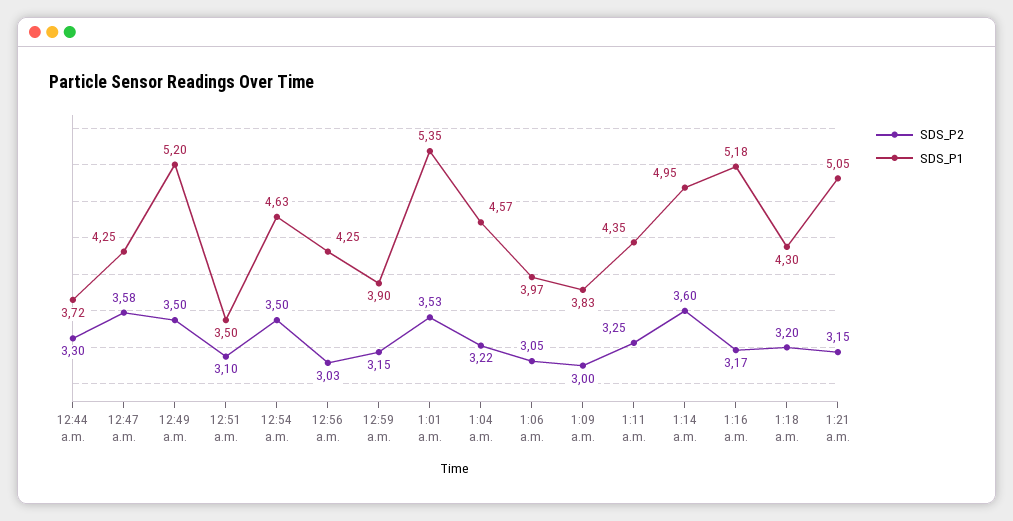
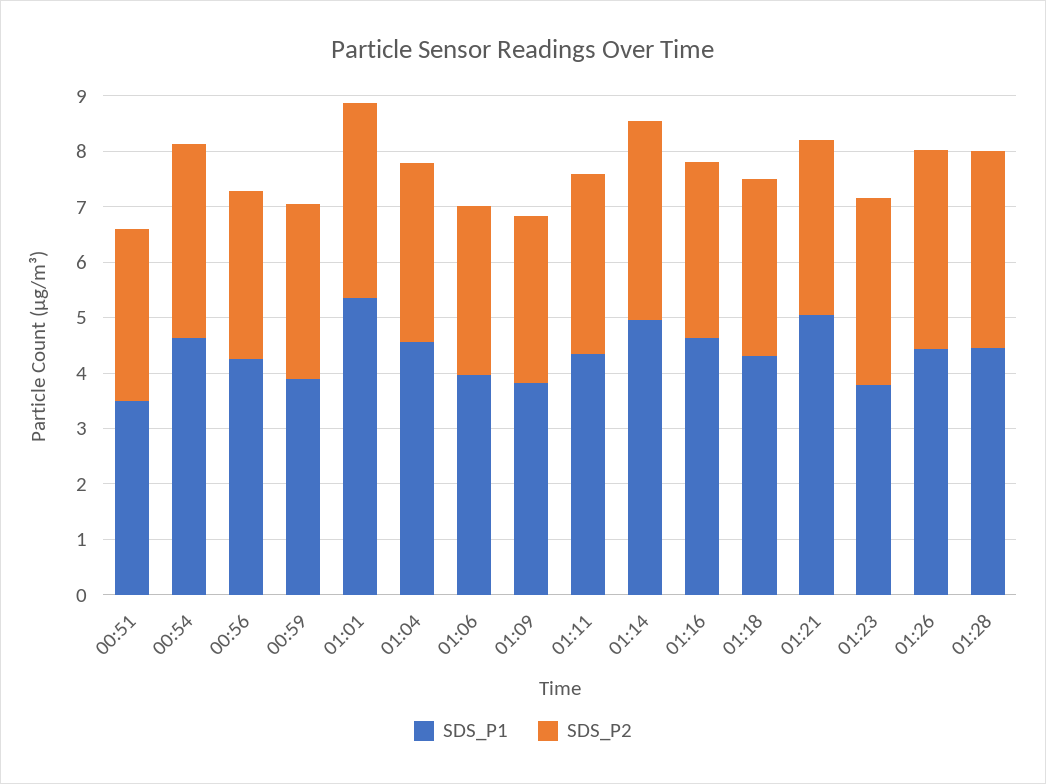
SDS_P2, 12:44 a.m.: 3.3 -> none
SDS_P1, 12:44 a.m.: 3.72 -> none
SDS_P2, 12:47 a.m.: 3.58 -> none
SDS_P1, 12:47 a.m.: 4.25 -> none
SDS_P2, 12:49 a.m.: 3.5 -> none
SDS_P1, 12:49 a.m.: 5.2 -> none
SDS_P1, 1:16 a.m.: 5.18 -> 4.6
SDS_P1, 01:23: none -> 3.8
SDS_P2, 01:23: none -> 3.4
SDS_P1, 01:26: none -> 4.4
SDS_P2, 01:26: none -> 3.6
SDS_P1, 01:28: none -> 4.4
SDS_P2, 01:28: none -> 3.6

